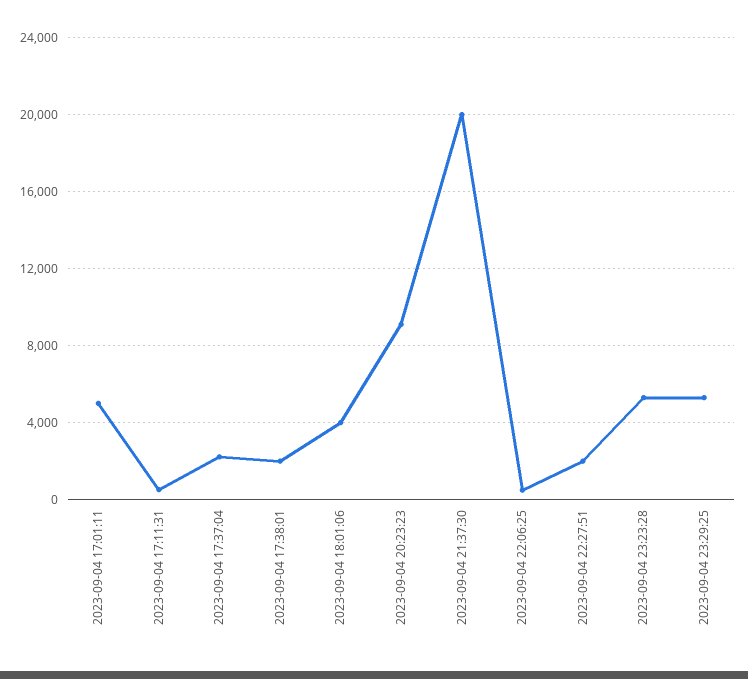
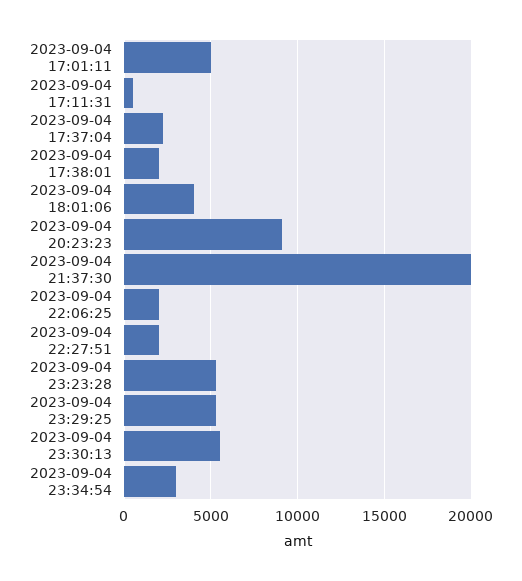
2023-09-04 22:06:25: 500 -> 2000
2023-09-04 23:30:13: none -> 5500
2023-09-04 23:34:54: none -> 3000

